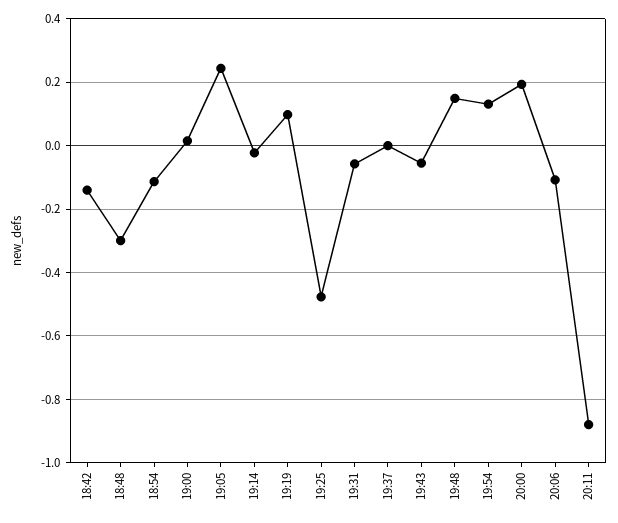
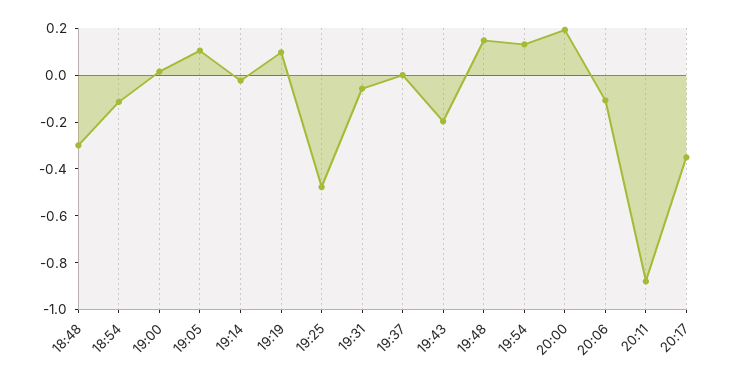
18:42: -0.14 -> none
19:05: 0.24 -> 0.1
19:43: -0.06 -> -0.2
20:17: none -> -0.35

